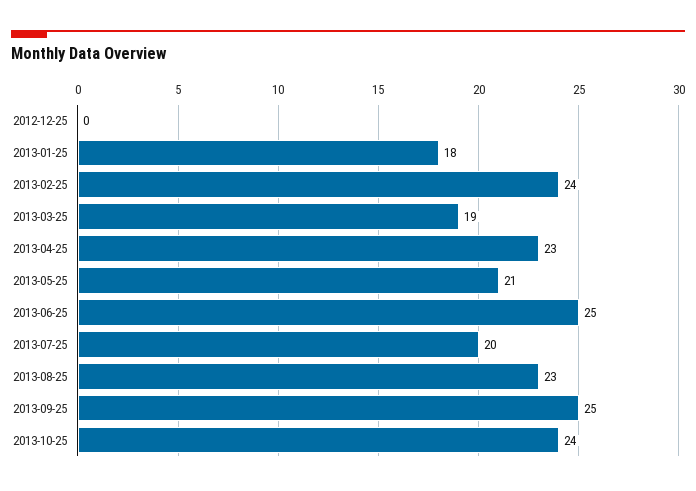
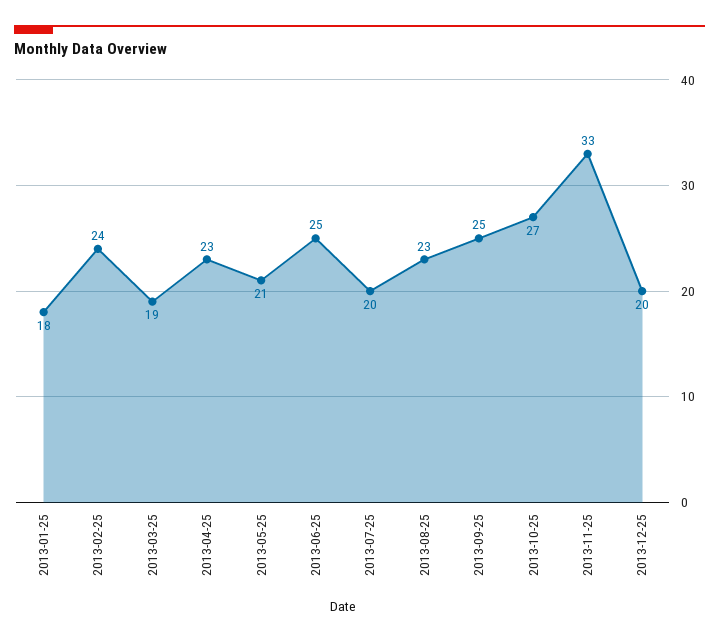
2012-12-25: 0 -> none
2013-10-25: 24 -> 27
2013-11-25: none -> 33
2013-12-25: none -> 20

